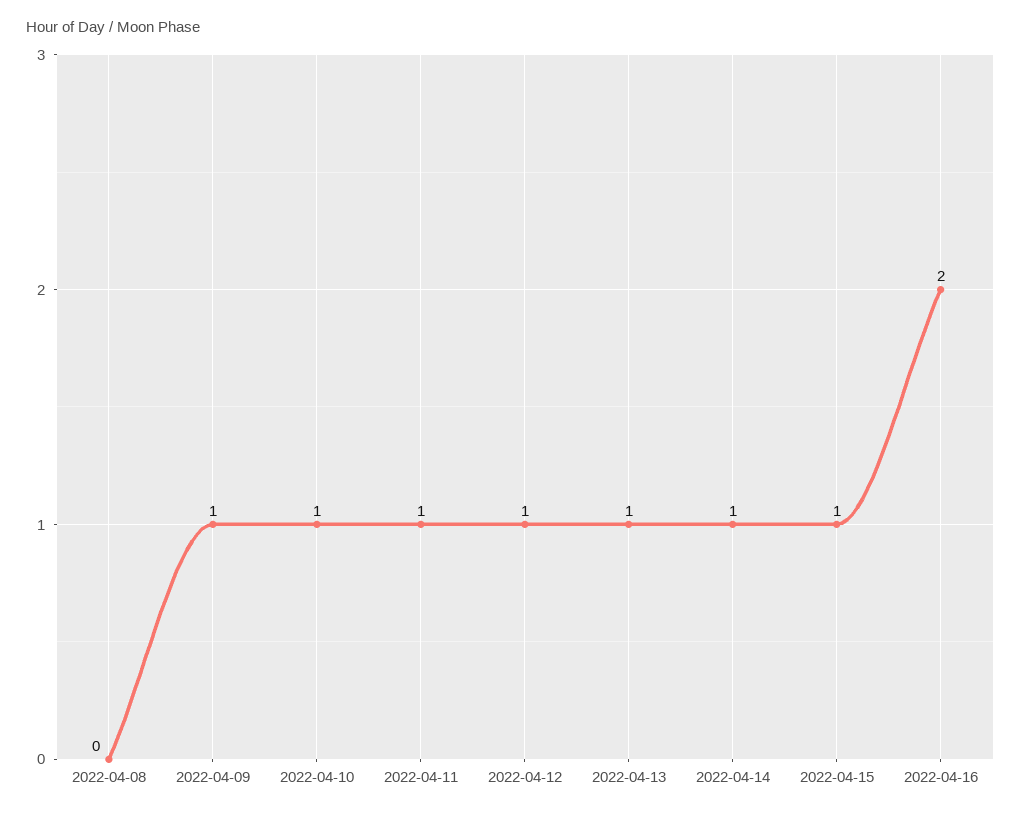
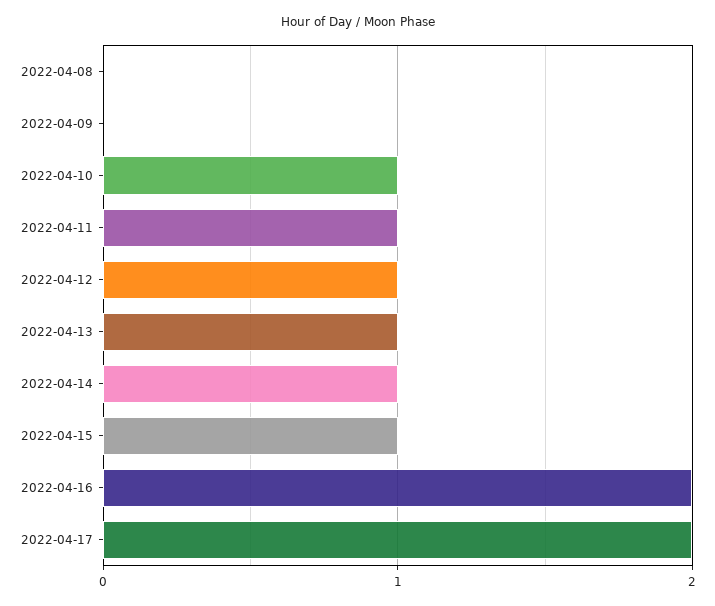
2022-04-09: 1 -> 0
2022-04-17: none -> 2

